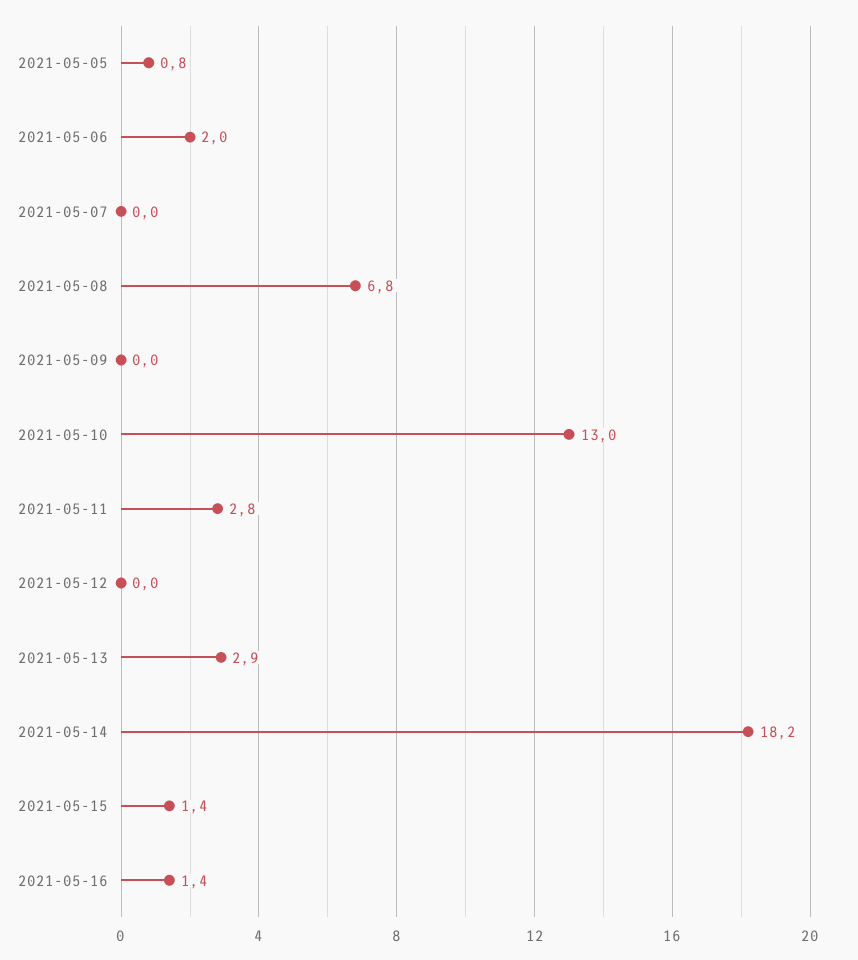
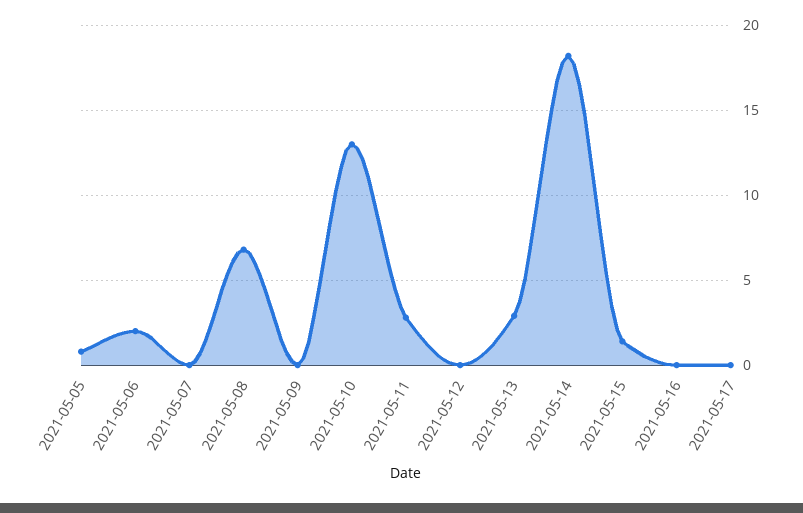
2021-05-16: 1.4 -> 0
2021-05-17: none -> 0

